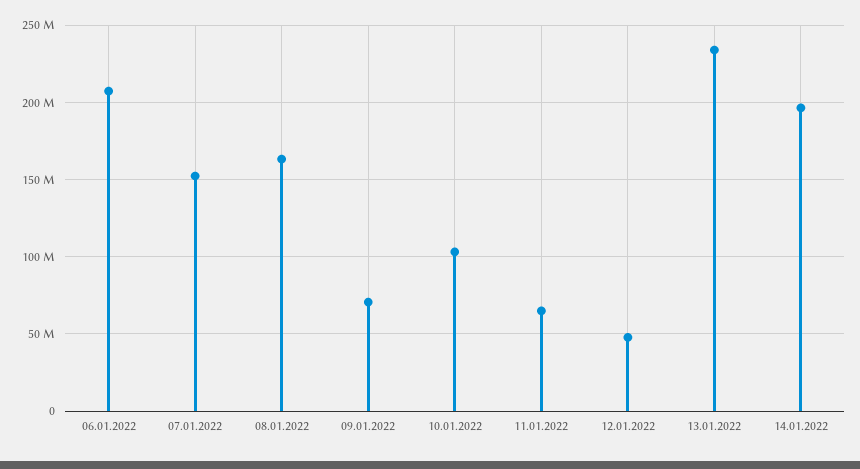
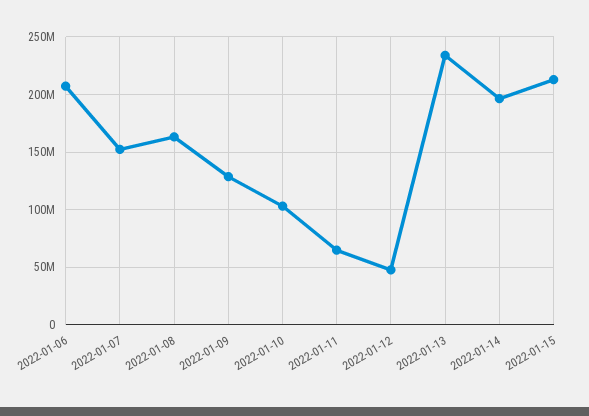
09.01.2022: 70000000 -> 130000000
2022-01-15: none -> 210000000

